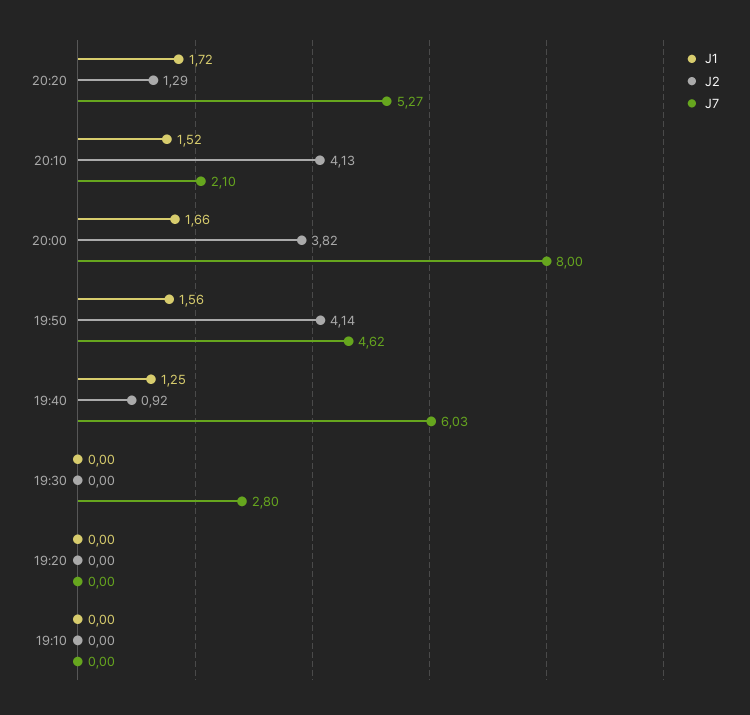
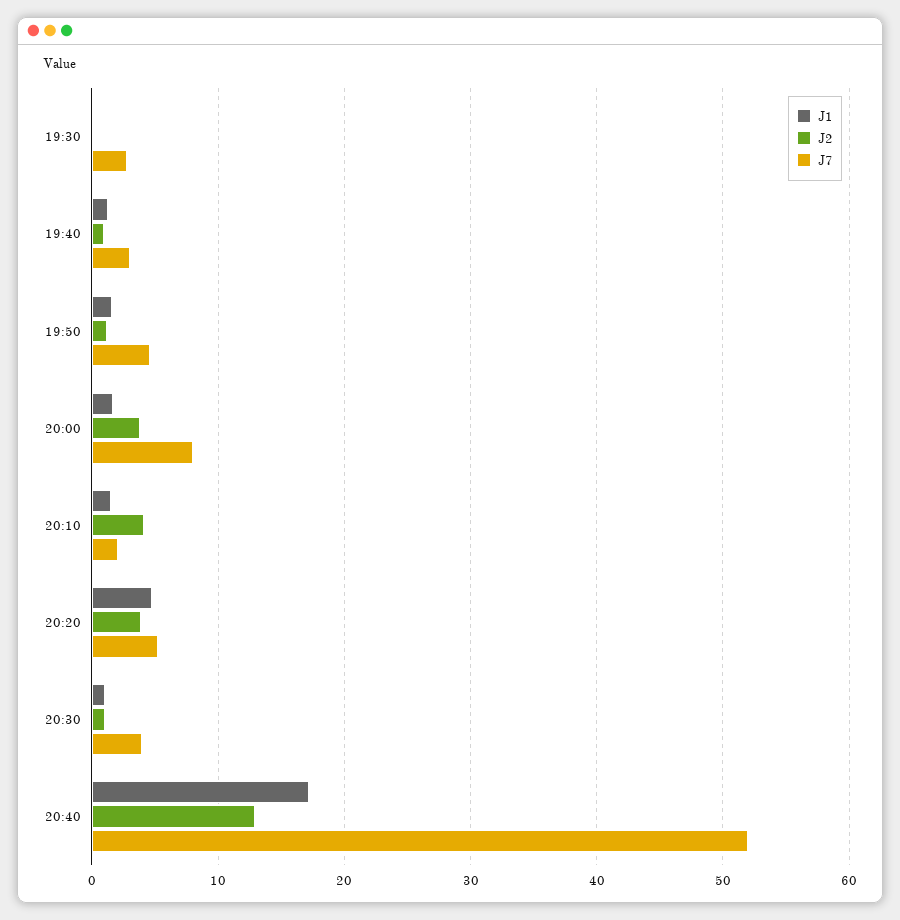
J1, 20:20: 1.72 -> 5
J2, 20:20: 1.29 -> 4
J2, 19:50: 4.14 -> 1
J7, 19:40: 6.03 -> 3
J1, 19:20: 0 -> none
J2, 19:20: 0 -> none
J7, 19:20: 0 -> none
J1, 19:10: 0 -> none
J2, 19:10: 0 -> none
J7, 19:10: 0 -> none
J1, 20:30: none -> 1
J2, 20:30: none -> 1
J7, 20:30: none -> 4
J1, 20:40: none -> 17
J2, 20:40: none -> 13
J7, 20:40: none -> 52

